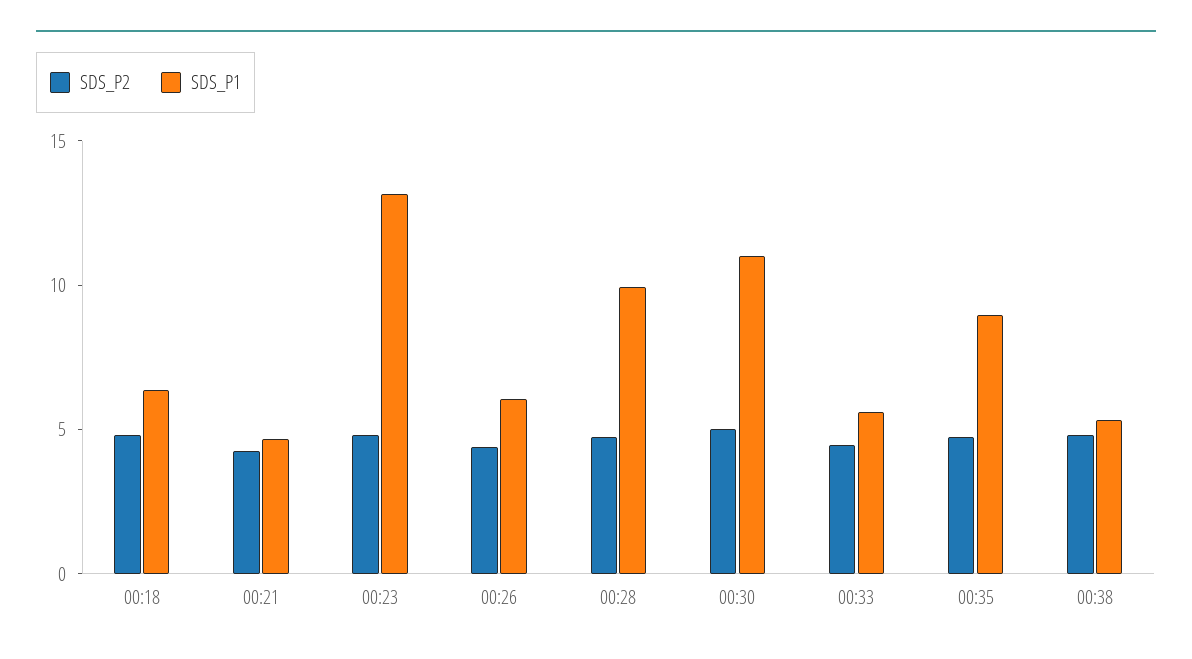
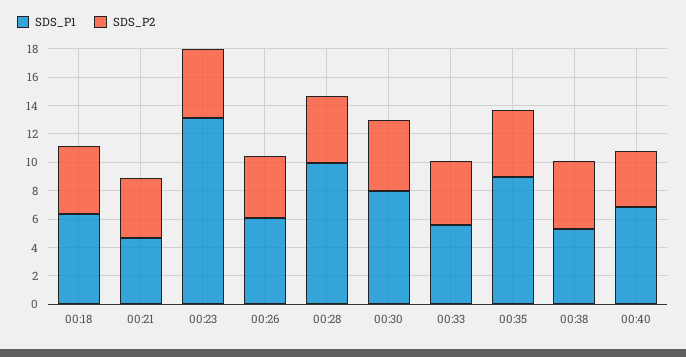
SDS_P1, 00:30: 11 -> 8
SDS_P1, 00:40: none -> 7
SDS_P2, 00:40: none -> 4

